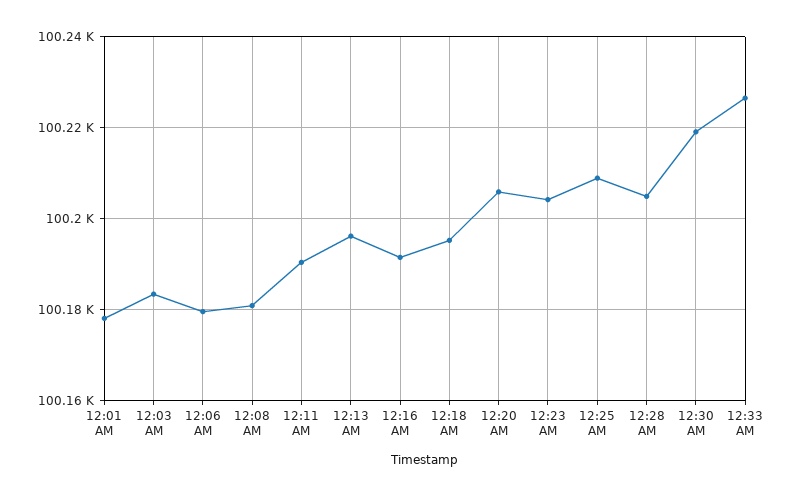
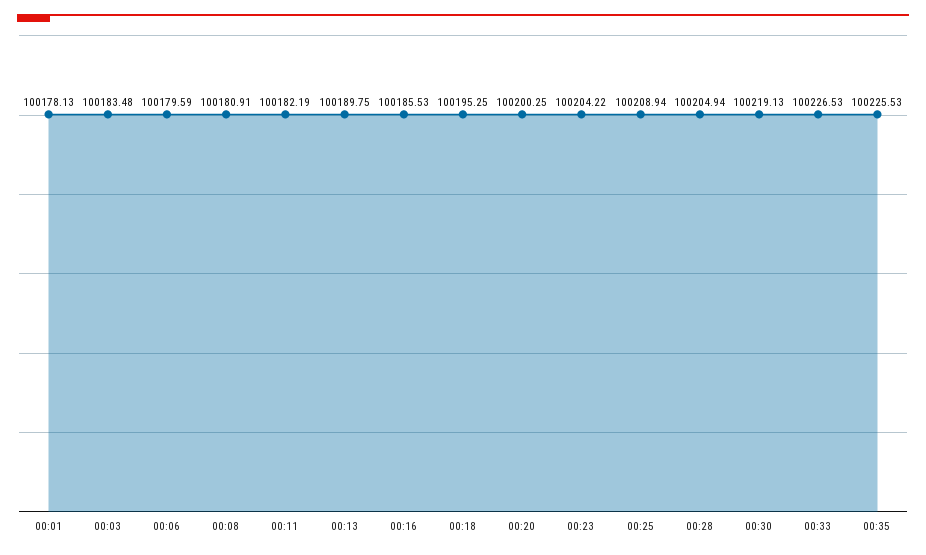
12:11 AM: 100190 -> 100182.19
12:13 AM: 100196 -> 100189.75
12:16 AM: 100192 -> 100185.53
12:20 AM: 100206 -> 100200.25
00:35: none -> 100225.53

